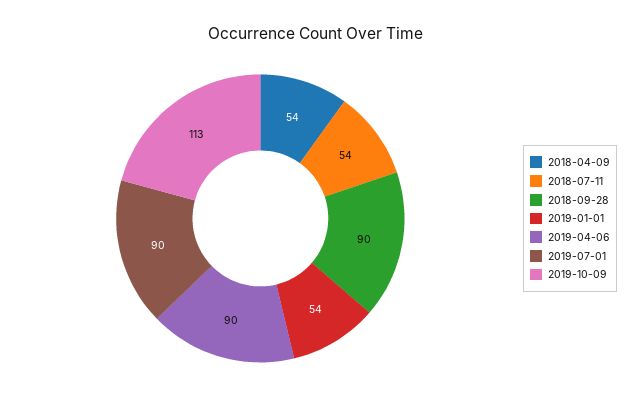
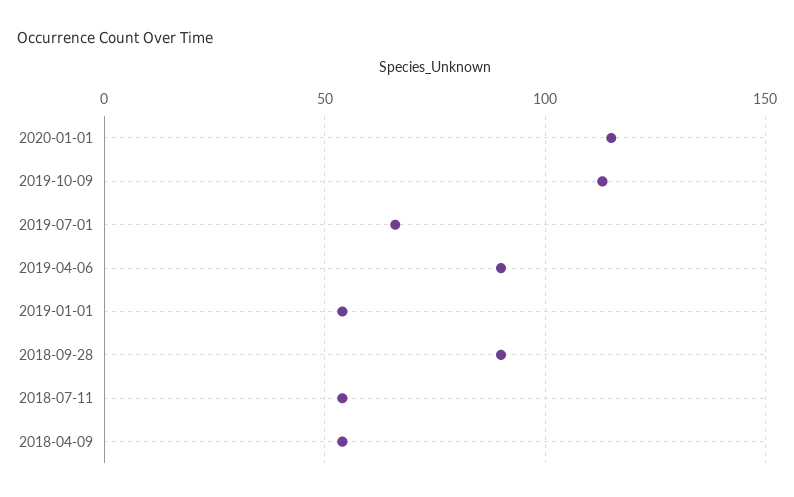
2019-07-01: 90 -> 65
2020-01-01: none -> 115

